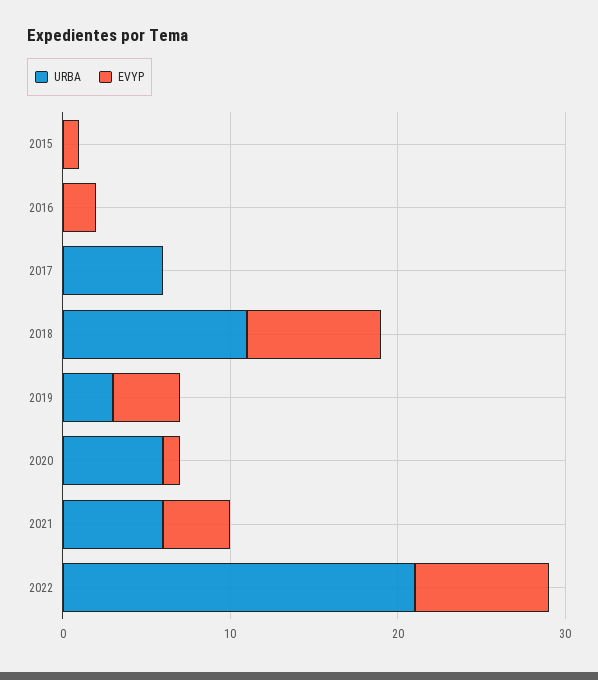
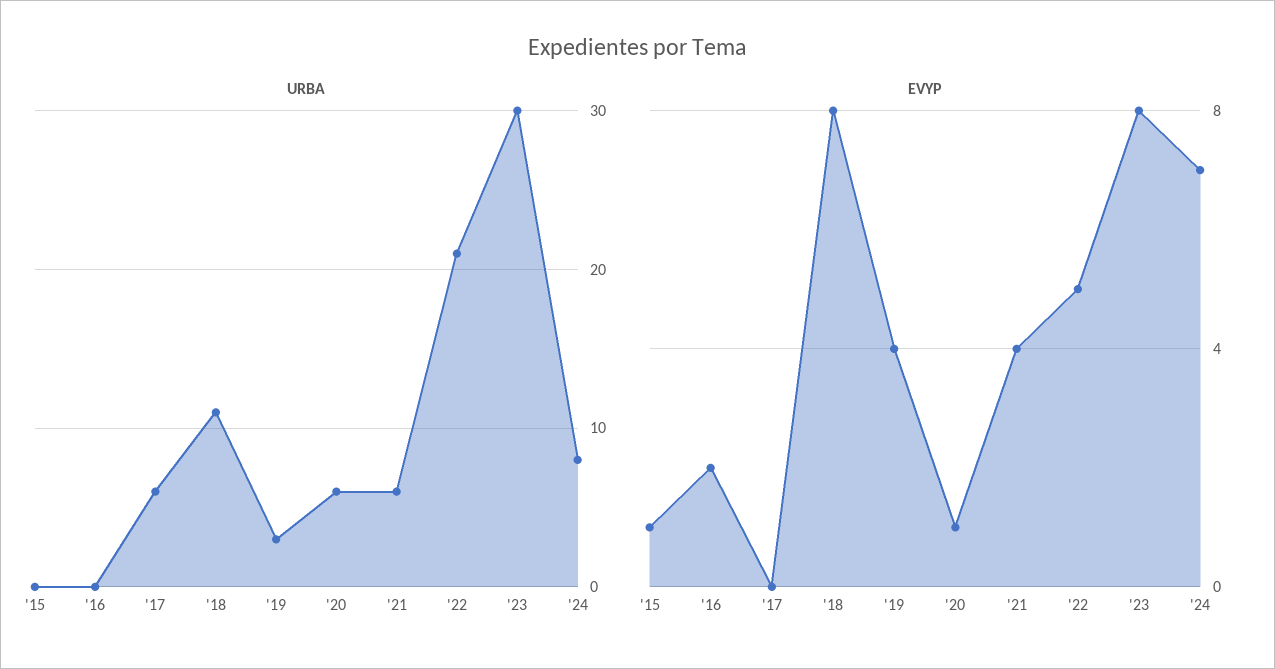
EVYP, 2022: 8 -> 5
URBA, '23: none -> 30
URBA, '24: none -> 8
EVYP, '23: none -> 8
EVYP, '24: none -> 7

